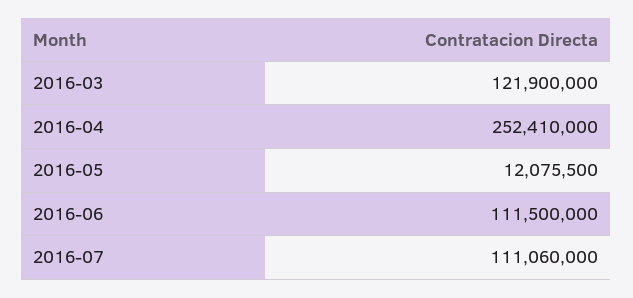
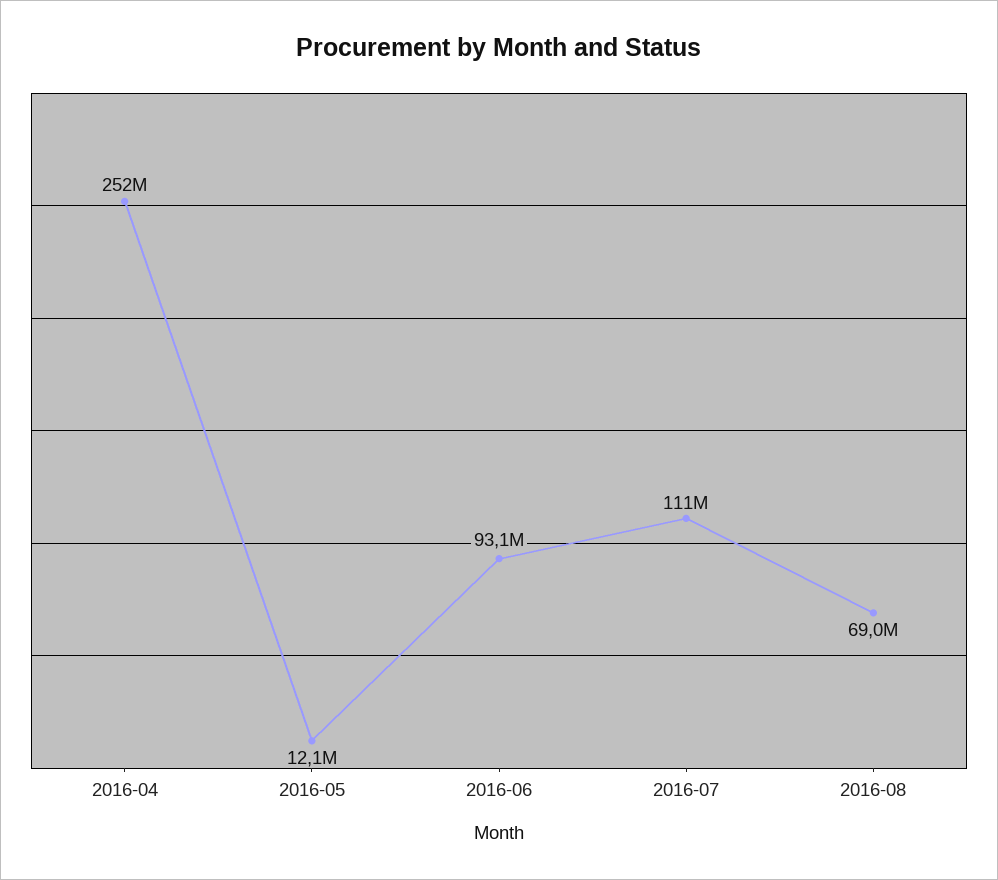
2016-03: 121900000 -> none
2016-06: 111500000 -> 93100000
2016-08: none -> 69000000

